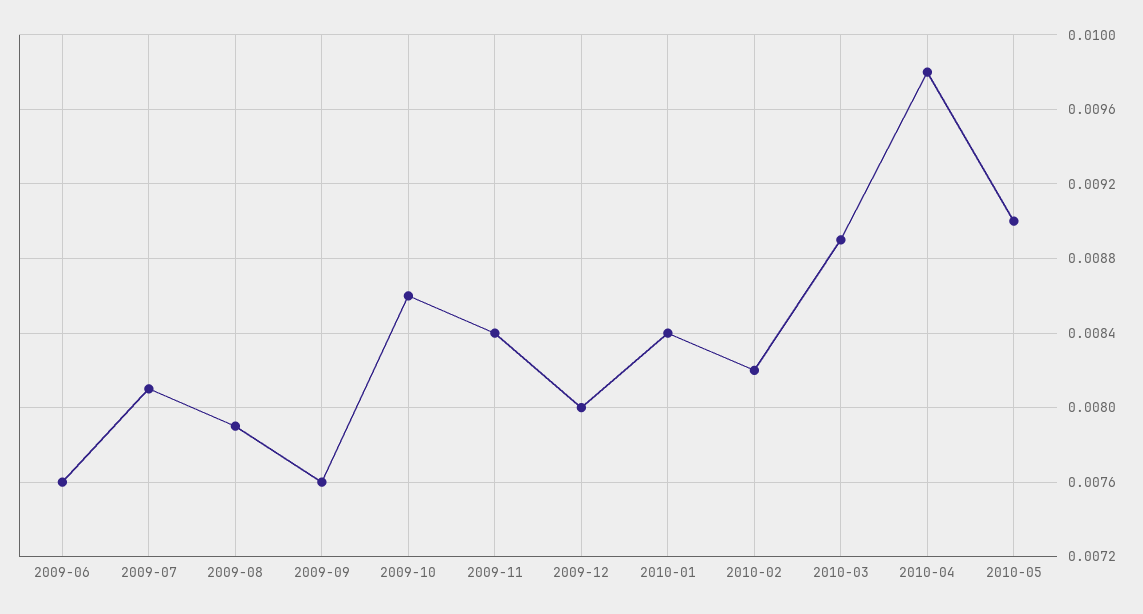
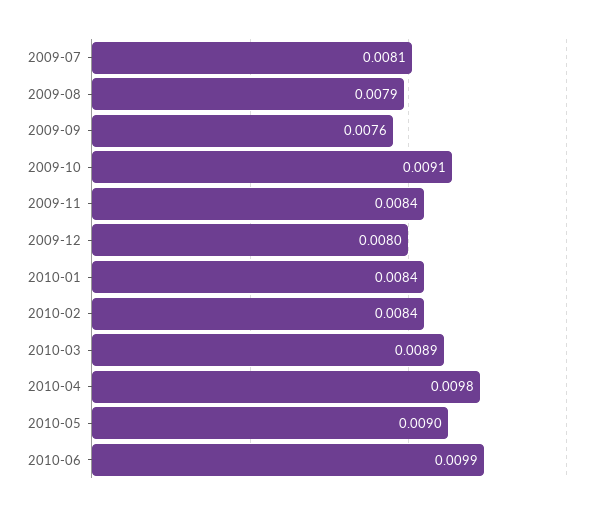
2009-06: 0.0076 -> none
2009-10: 0.0086 -> 0.0091
2010-02: 0.0082 -> 0.0084
2010-06: none -> 0.0099

